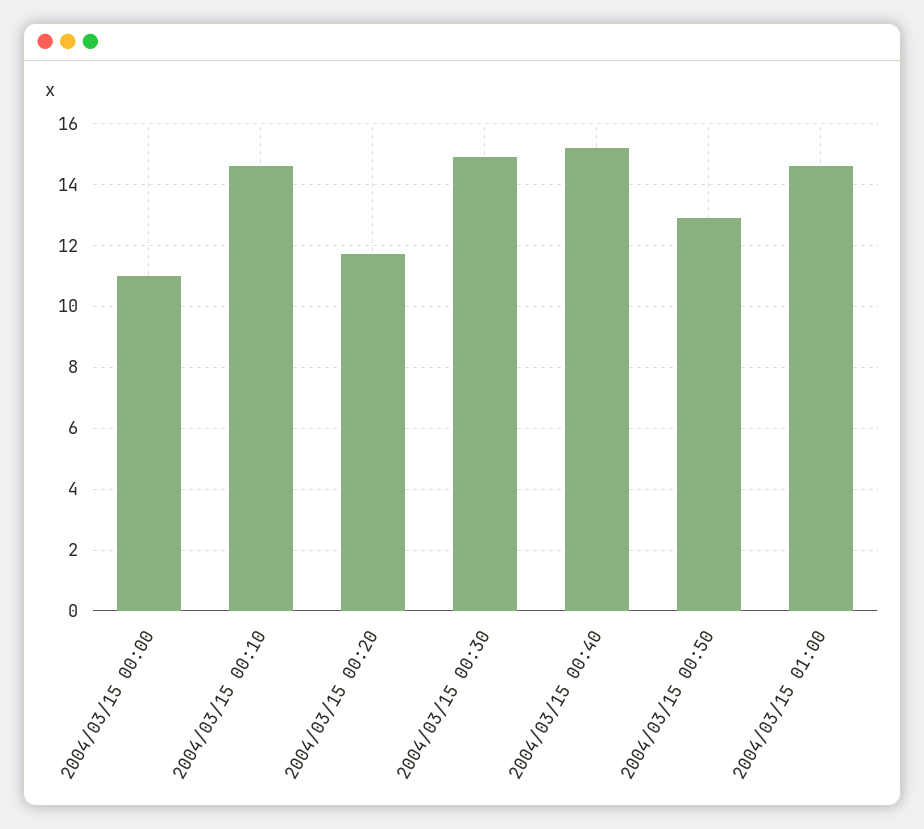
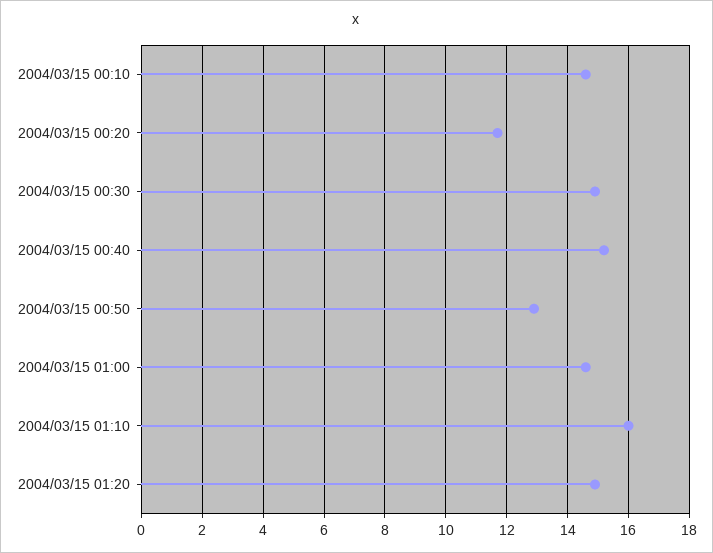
2004/03/15 00:00: 11 -> none
2004/03/15 01:10: none -> 16
2004/03/15 01:20: none -> 15

